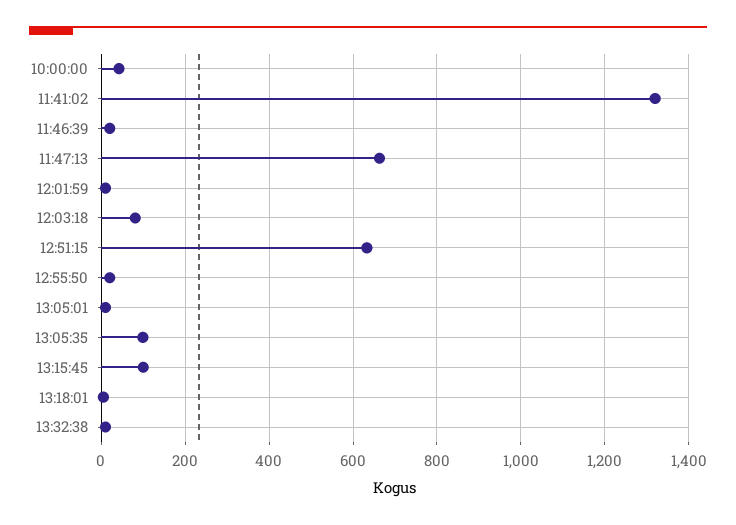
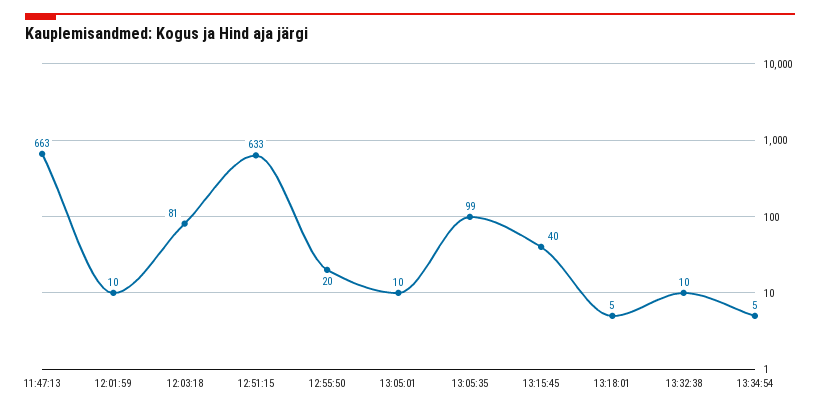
10:00:00: 40 -> none
11:41:02: 1320 -> none
11:46:39: 20 -> none
13:15:45: 100 -> 40
13:34:54: none -> 5

